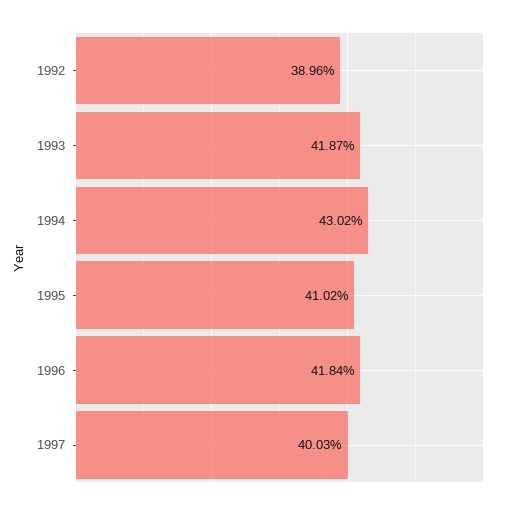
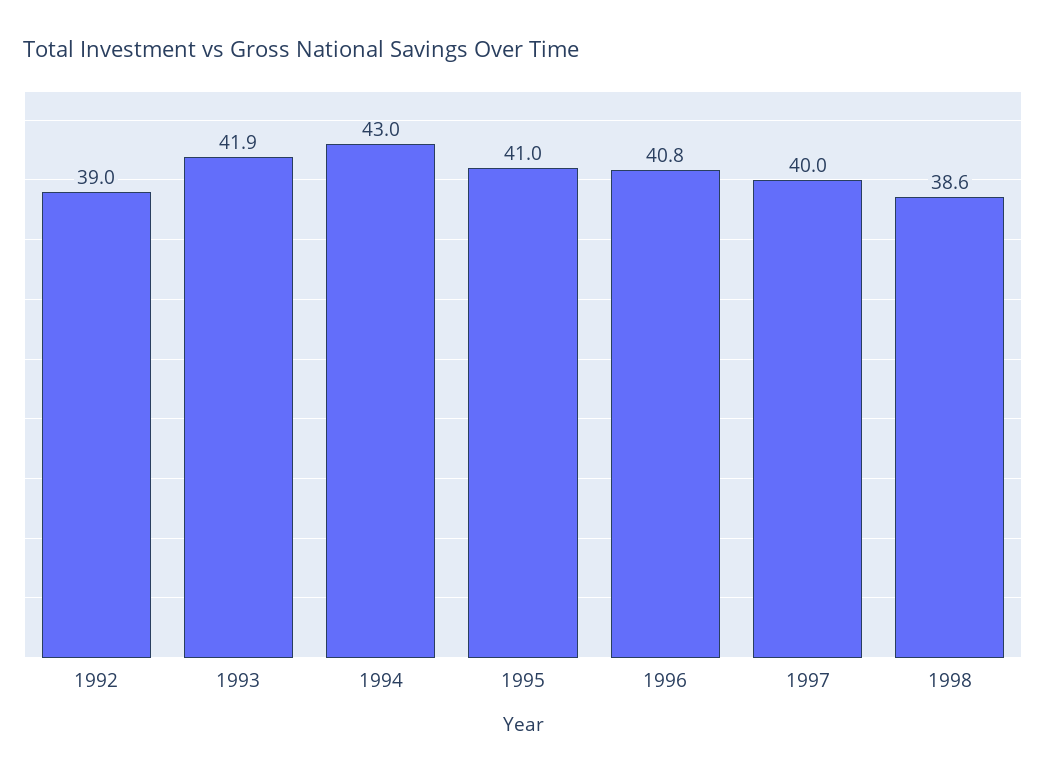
1996: 41.84 -> 40.8
1998: none -> 38.6

